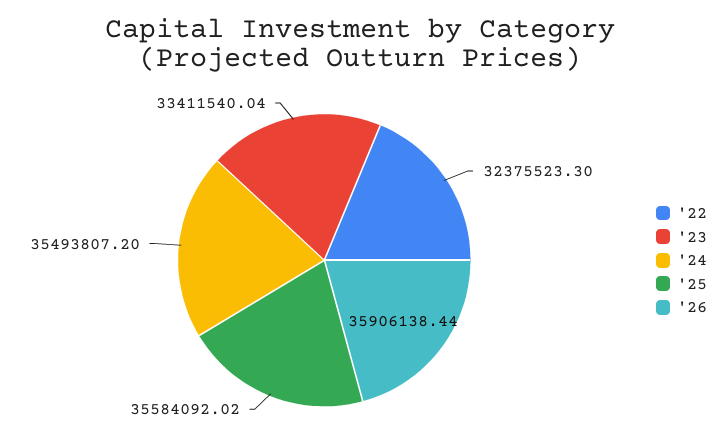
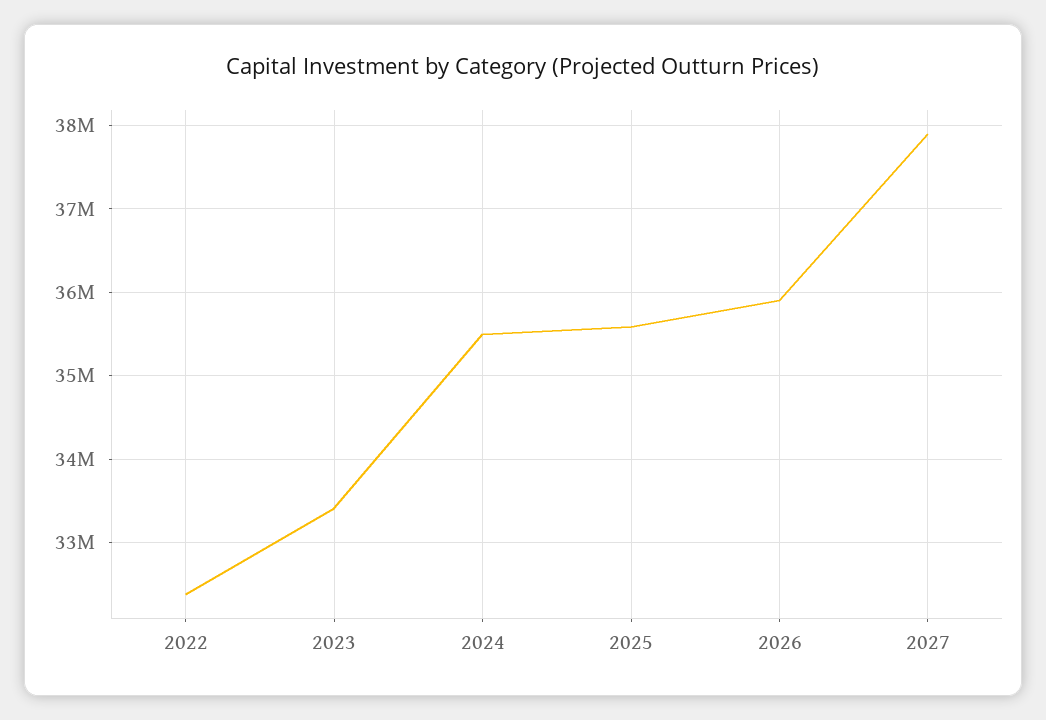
2027: none -> 37900000

